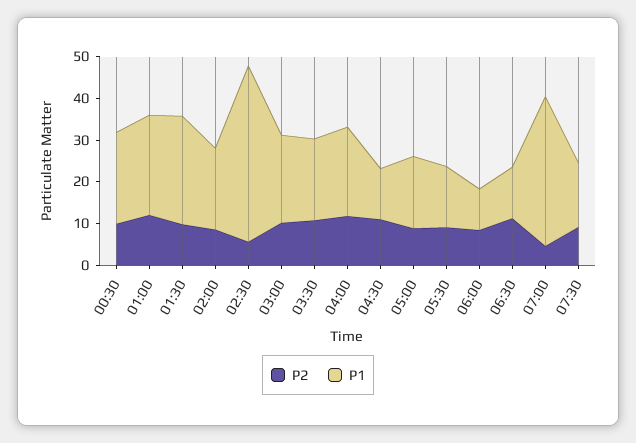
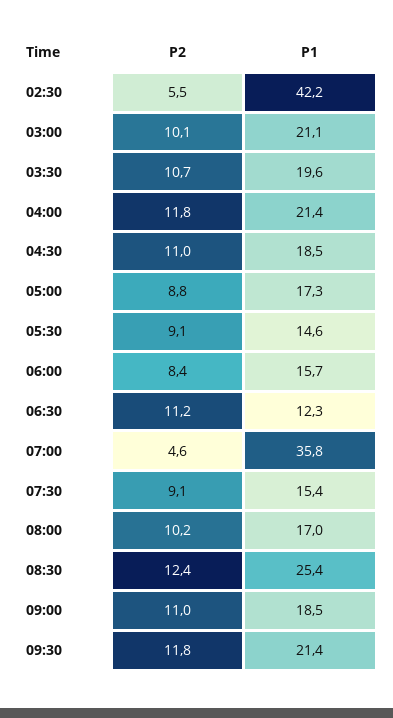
P2, 00:30: 10 -> none
P1, 00:30: 22 -> none
P2, 01:00: 12 -> none
P1, 01:00: 24 -> none
P2, 01:30: 10 -> none
P1, 01:30: 26 -> none
P2, 02:00: 8 -> none
P1, 02:00: 20 -> none
P1, 04:30: 12 -> 18.5
P1, 06:00: 10 -> 15.7
P2, 08:00: none -> 10.2
P1, 08:00: none -> 17
P2, 08:30: none -> 12.4
P1, 08:30: none -> 25.4
P2, 09:00: none -> 11
P1, 09:00: none -> 18.5
P2, 09:30: none -> 11.8
P1, 09:30: none -> 21.4

